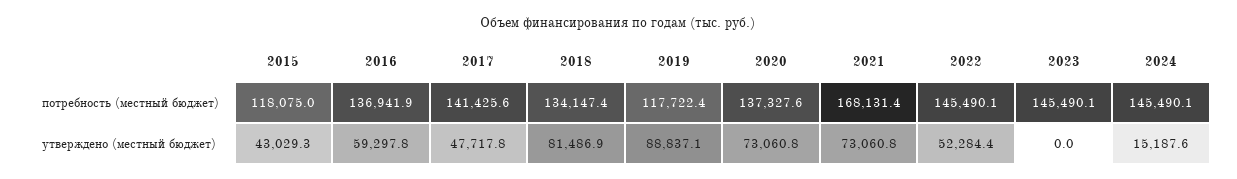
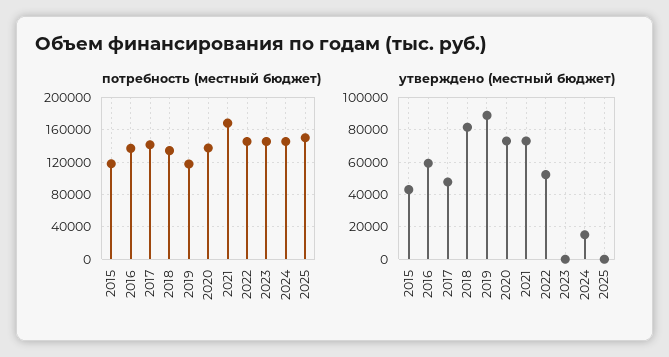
потребность (местный бюджет), 2025: none -> 150000
утверждено (местный бюджет), 2025: none -> 0

